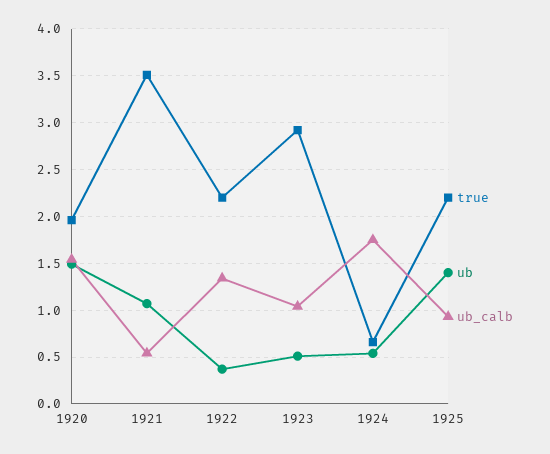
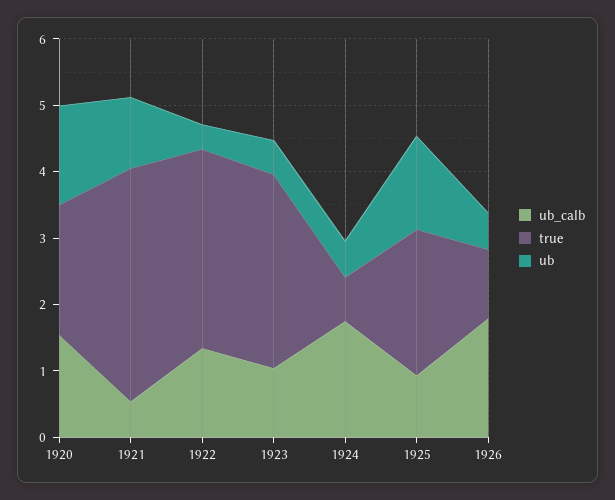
true, 1922: 2.2 -> 3
ub_calb, 1926: none -> 1.8
true, 1926: none -> 1
ub, 1926: none -> 0.6

